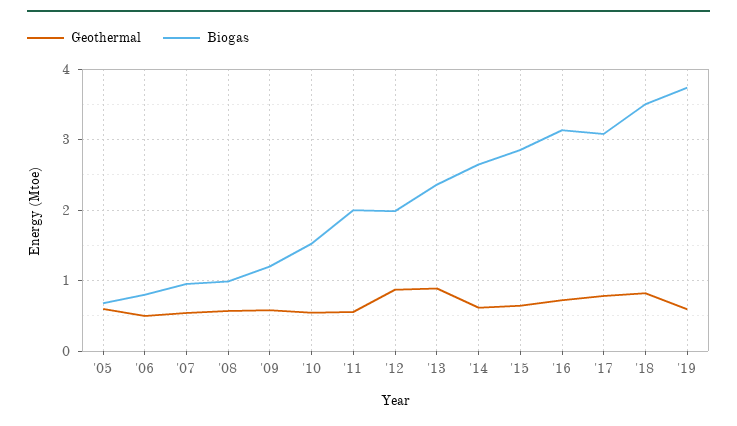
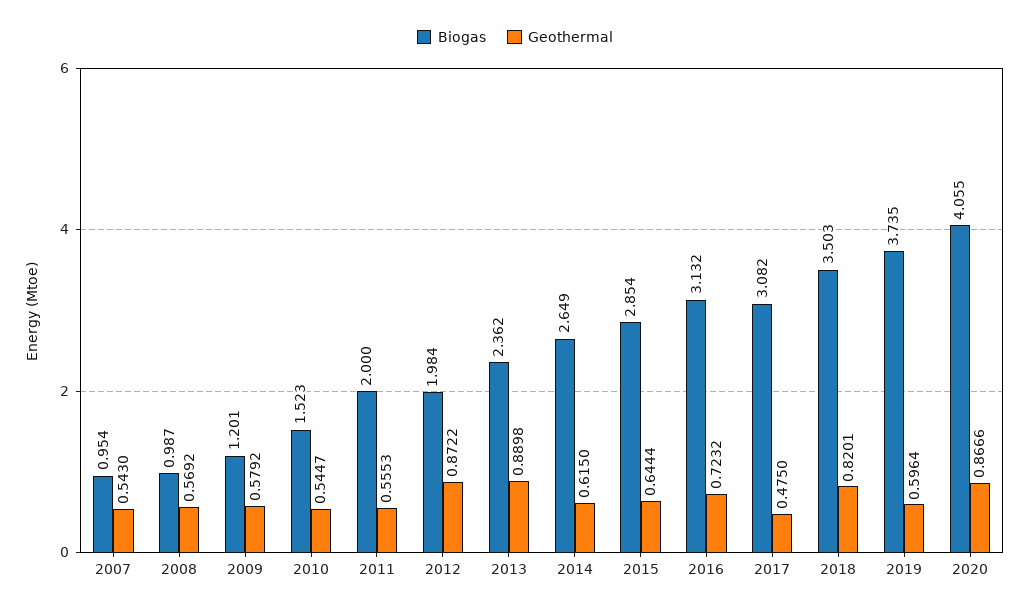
Geothermal, '05: 0.6 -> none
Biogas, '05: 0.7 -> none
Geothermal, '06: 0.5 -> none
Biogas, '06: 0.8 -> none
Geothermal, '17: 0.8 -> 0.475
Biogas, 2020: none -> 4.055
Geothermal, 2020: none -> 0.8666

